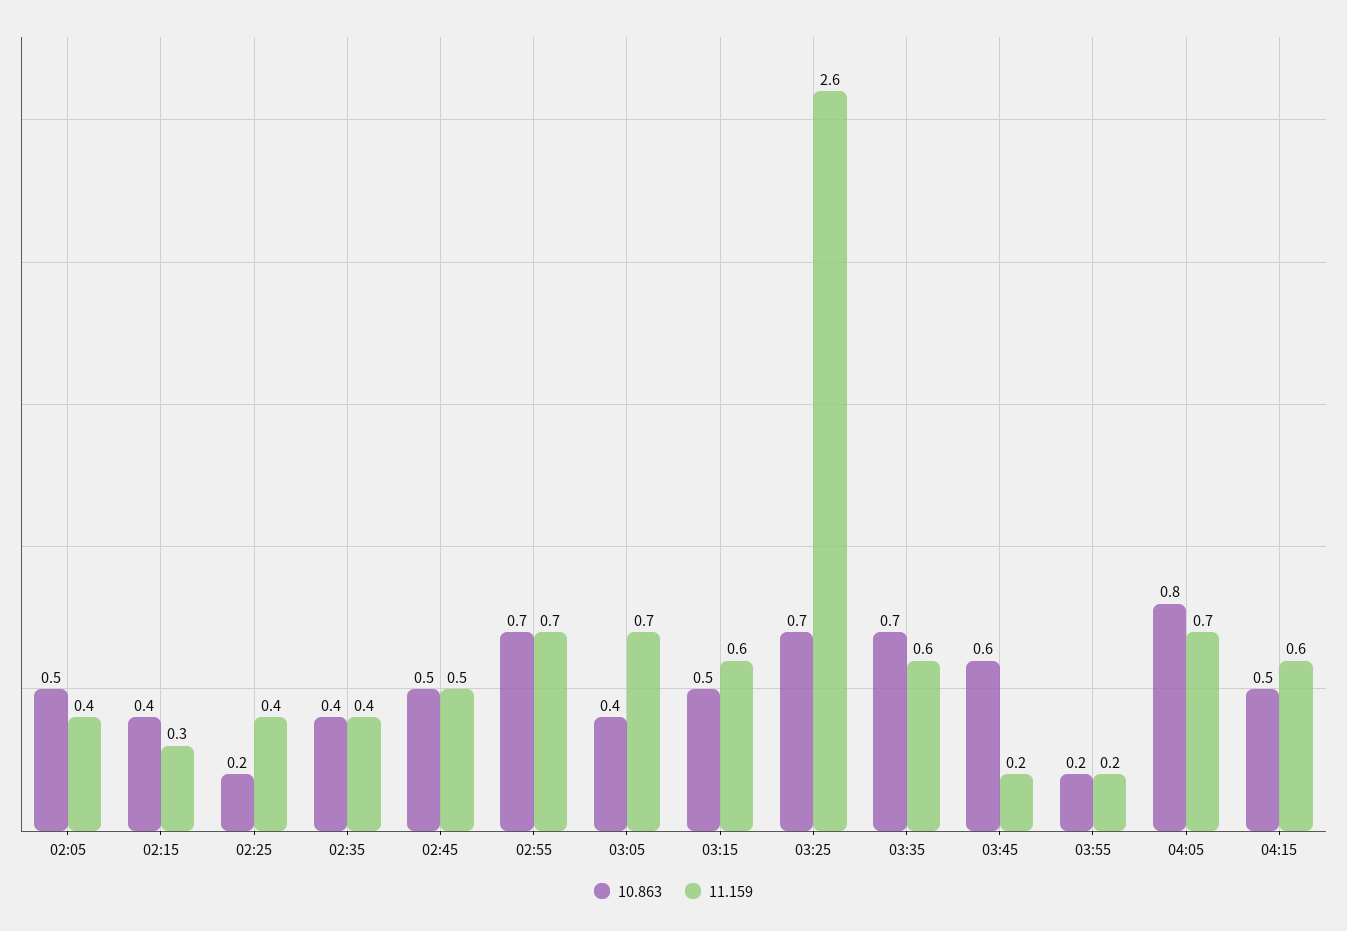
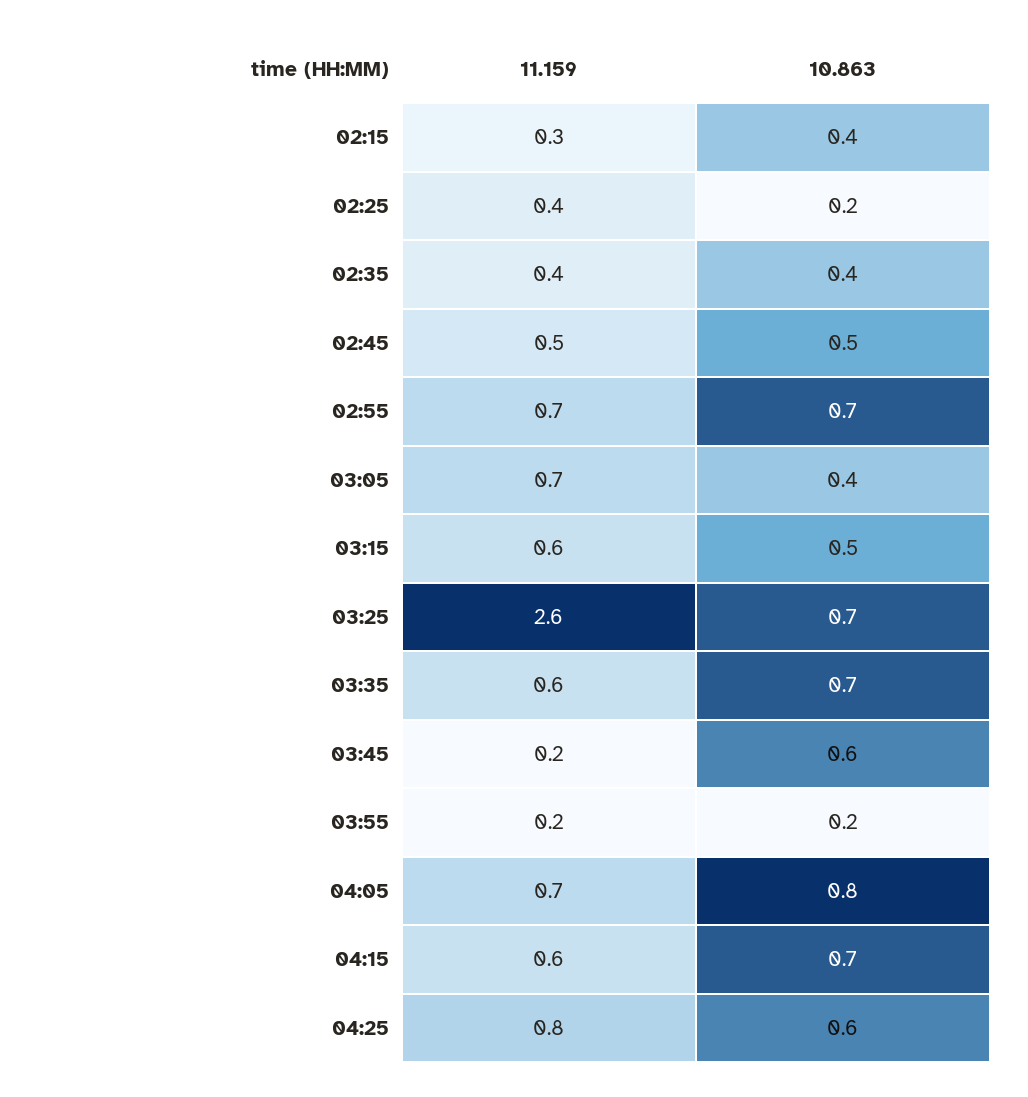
10.863, 02:05: 0.5 -> none
11.159, 02:05: 0.4 -> none
10.863, 04:15: 0.5 -> 0.7
11.159, 04:25: none -> 0.8
10.863, 04:25: none -> 0.6

